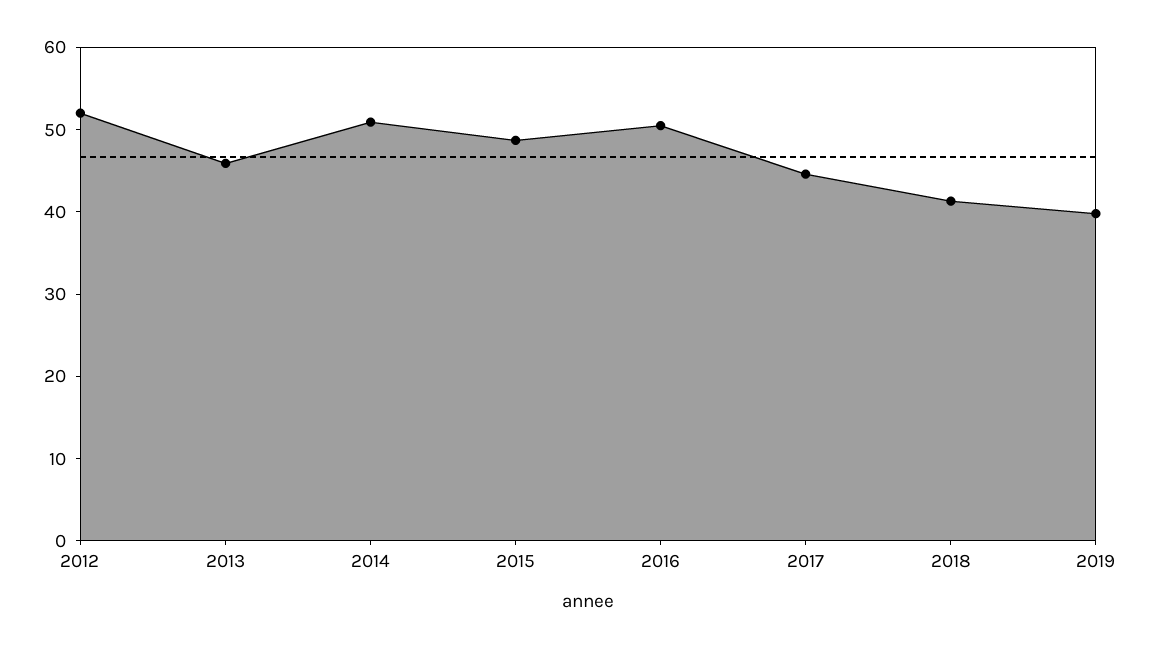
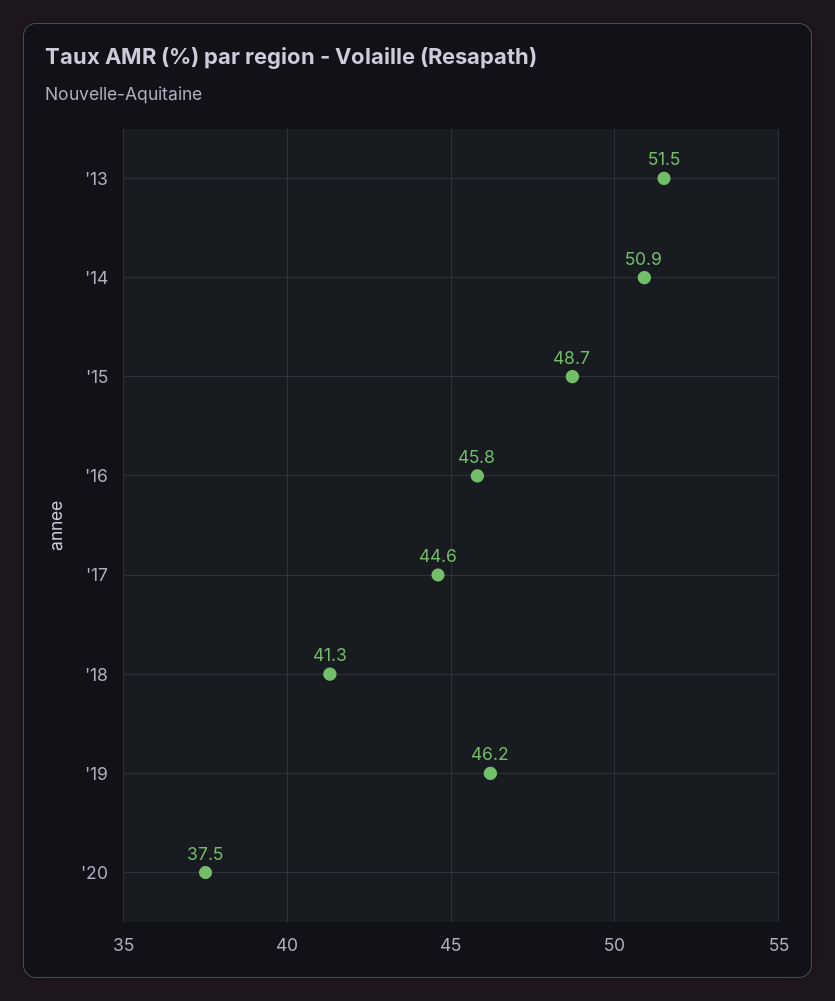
2012: 52 -> none
2013: 46 -> 51.5
2016: 50 -> 45.8
2019: 40 -> 46.2
'20: none -> 37.5

